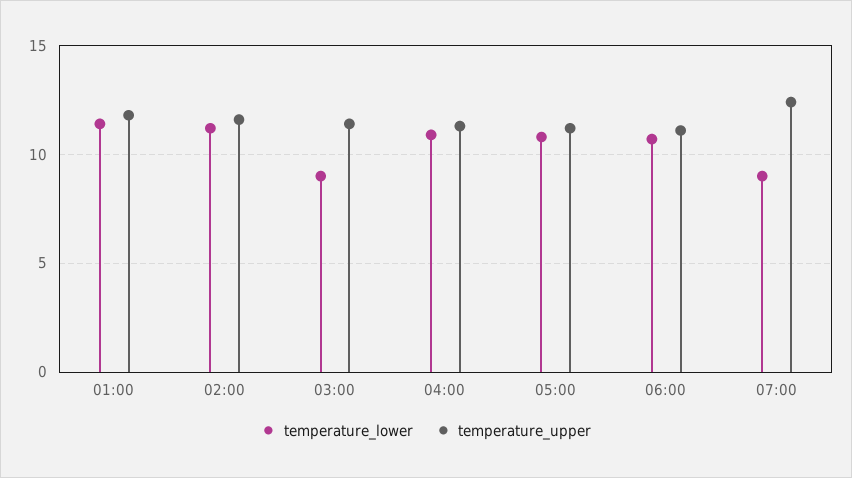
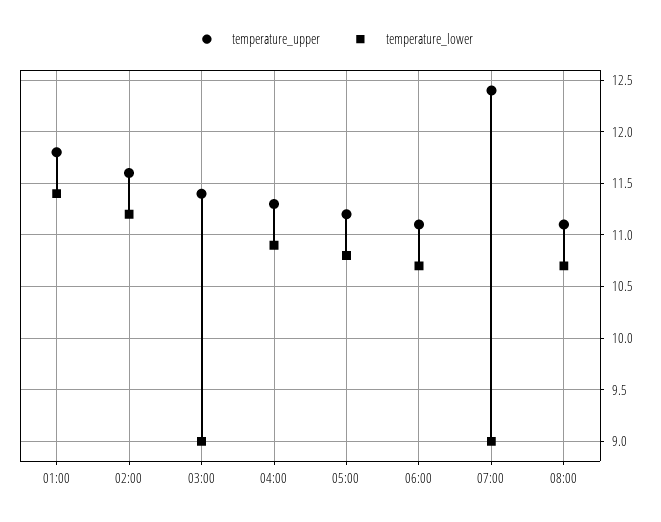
temperature_upper, 08:00: none -> 11.1
temperature_lower, 08:00: none -> 10.7

